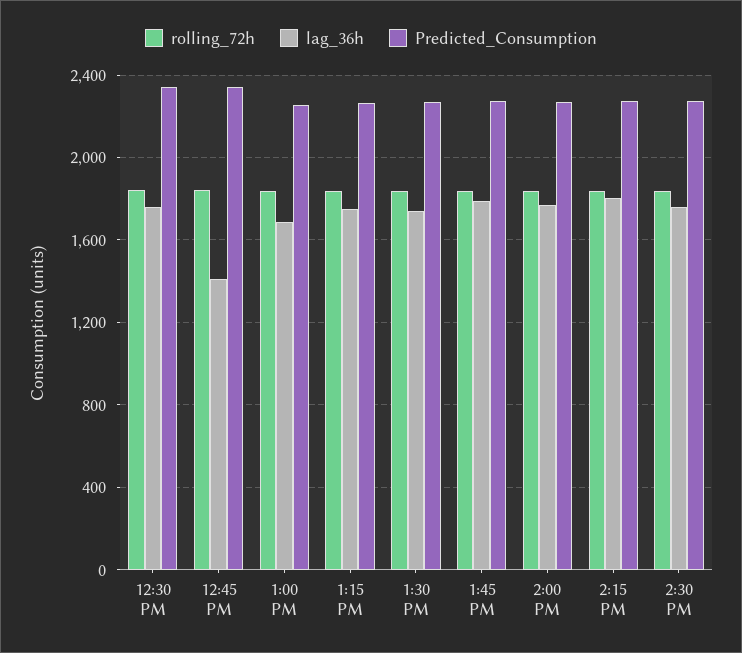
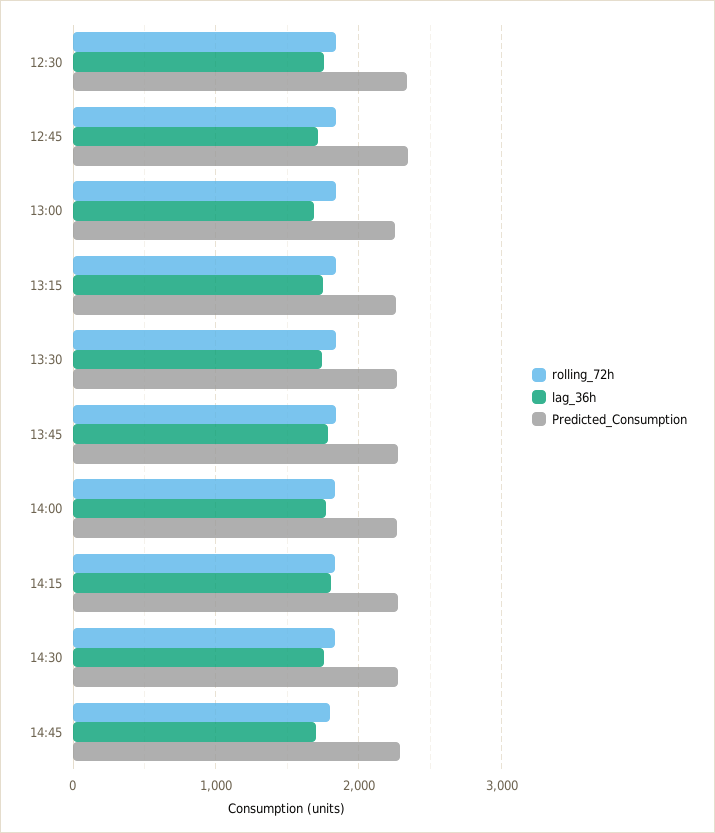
lag_36h, 12:45 PM: 1400 -> 1700
rolling_72h, 14:45: none -> 1800
lag_36h, 14:45: none -> 1700
Predicted_Consumption, 14:45: none -> 2300

